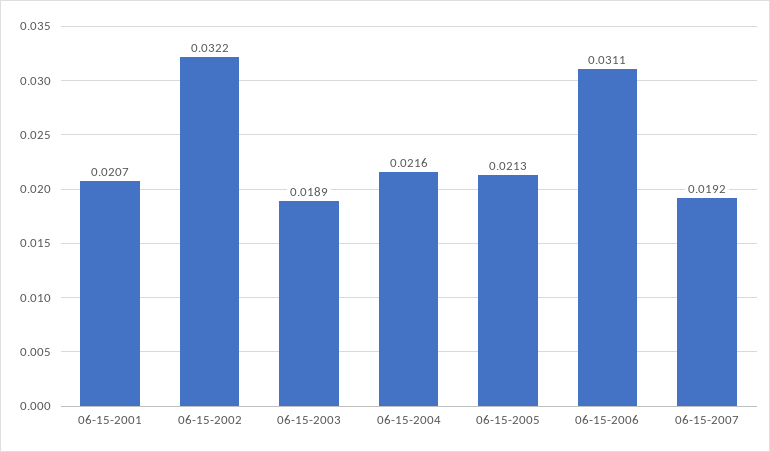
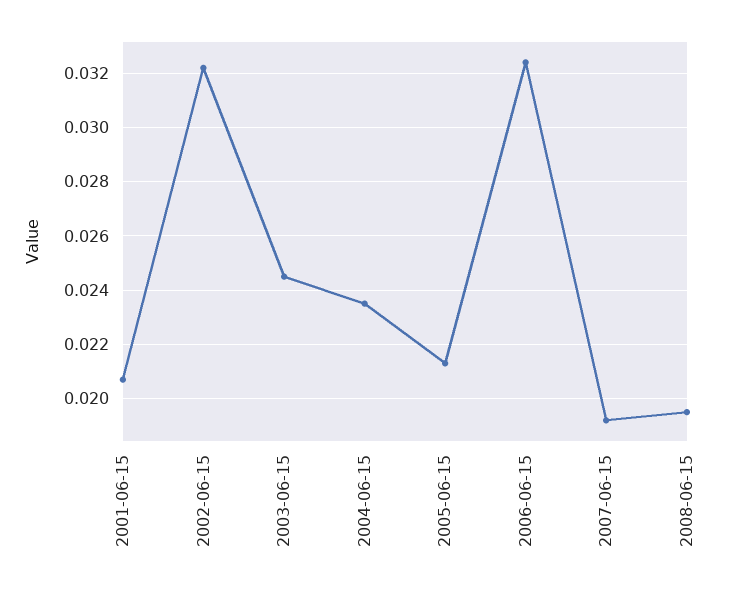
06-15-2003: 0.0189 -> 0.0245
06-15-2004: 0.0216 -> 0.0235
06-15-2006: 0.0311 -> 0.0325
2008-06-15: none -> 0.0195

